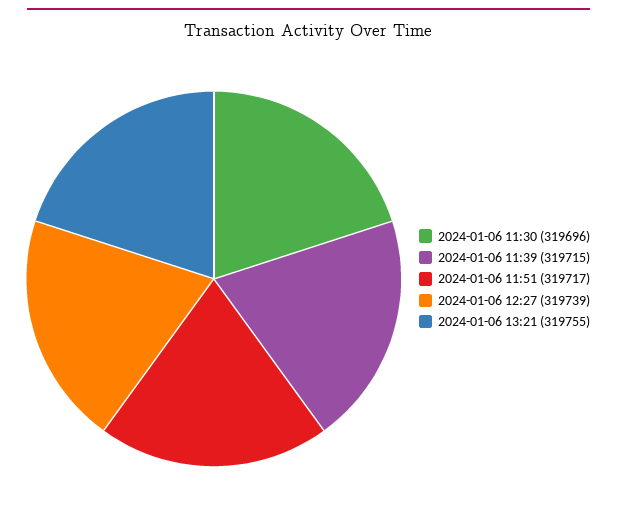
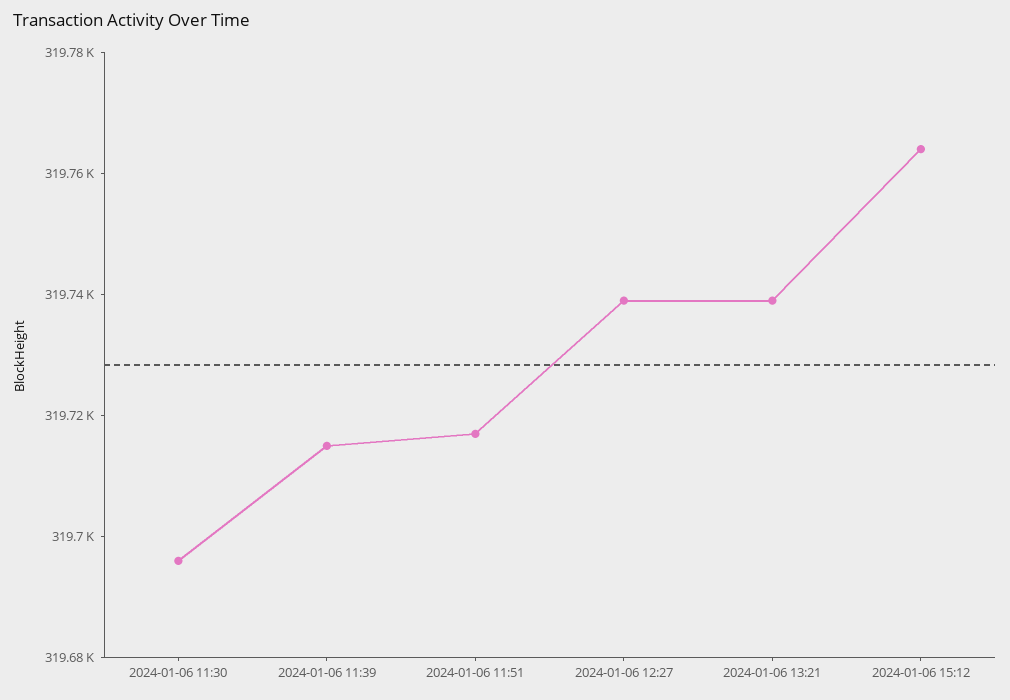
2024-01-06 13:21: 319755 -> 319740
2024-01-06 15:12: none -> 319765

